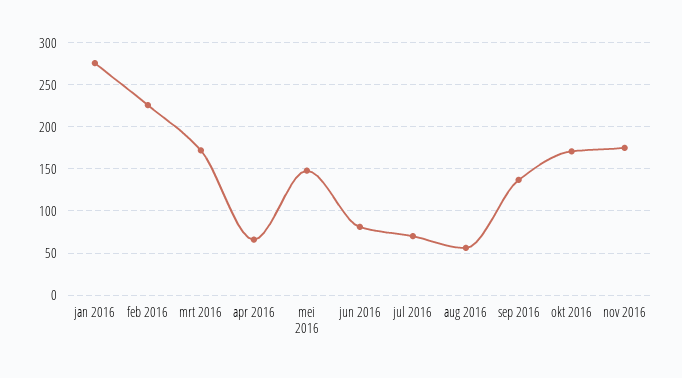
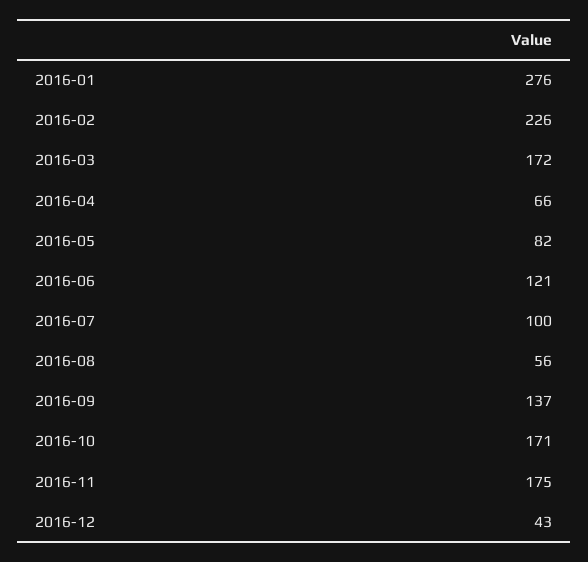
mei 2016: 150 -> 82
jun 2016: 80 -> 121
jul 2016: 70 -> 100
2016-12: none -> 43

